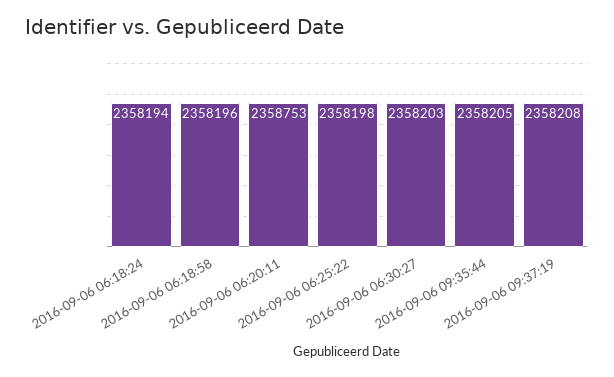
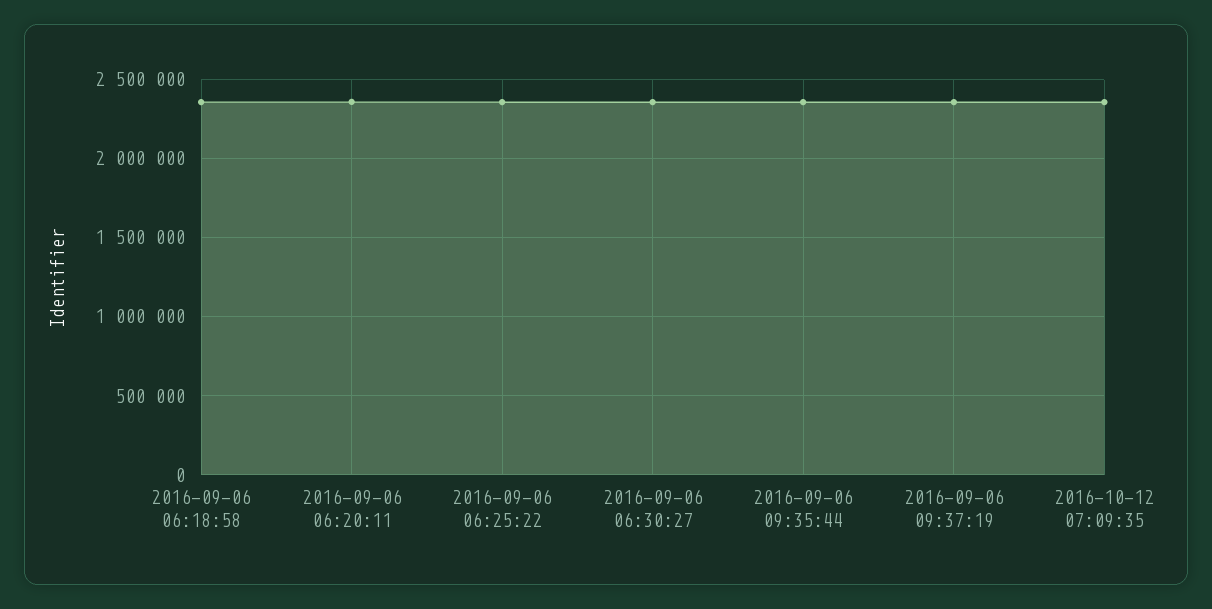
2016-09-06 06:18:24: 2358194 -> none
2016-10-12 07:09:35: none -> 2350000

